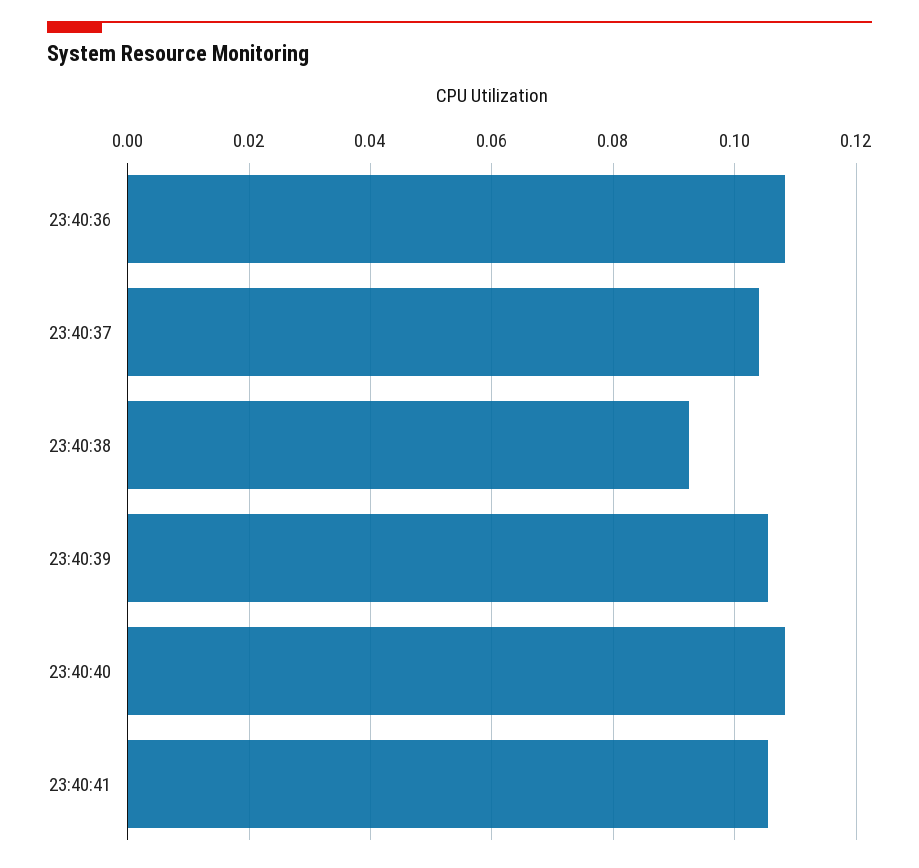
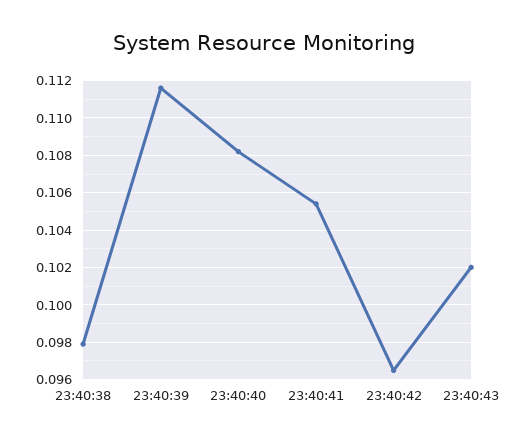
23:40:36: 0.108 -> none
23:40:37: 0.104 -> none
23:40:38: 0.092 -> 0.098
23:40:39: 0.106 -> 0.1115
23:40:42: none -> 0.0965
23:40:43: none -> 0.102

